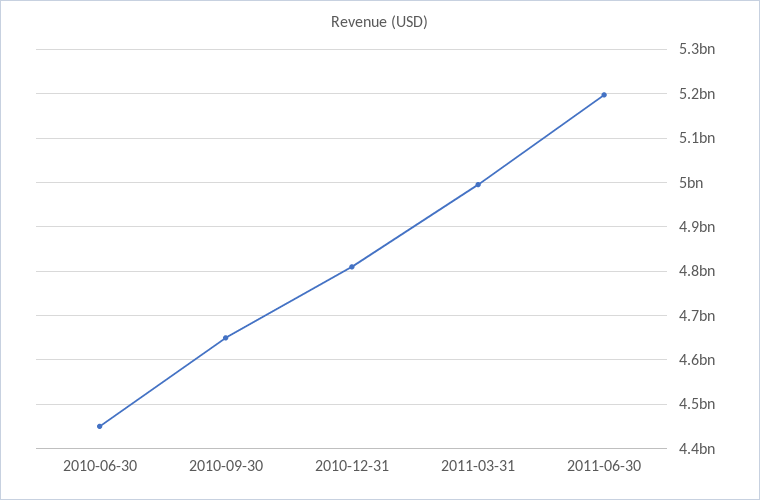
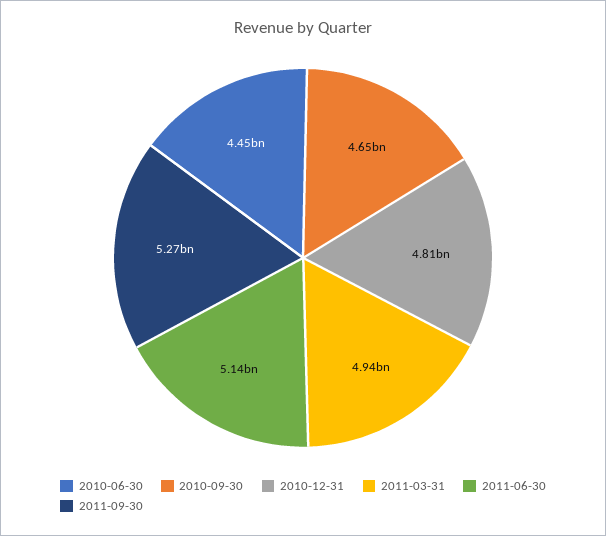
2011-03-31: 5000000000 -> 4940000000
2011-06-30: 5200000000 -> 5140000000
2011-09-30: none -> 5270000000

